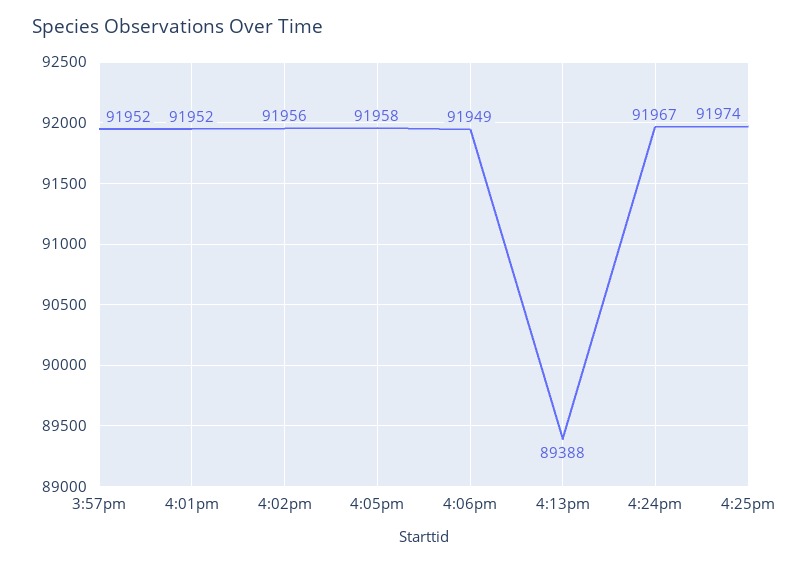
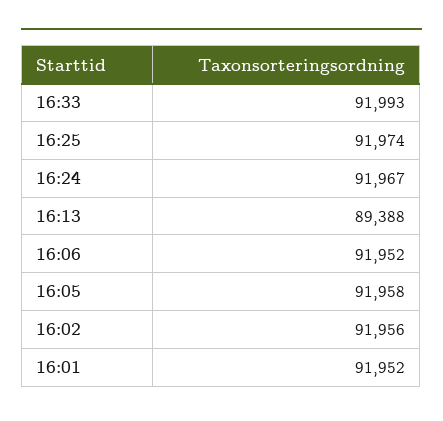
3:57pm: 91952 -> none
4:06pm: 91949 -> 91952
16:33: none -> 91993

